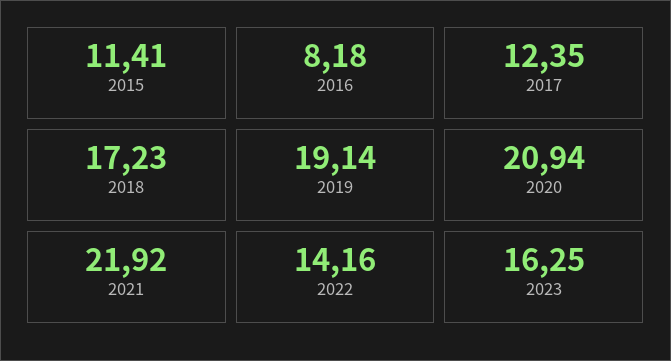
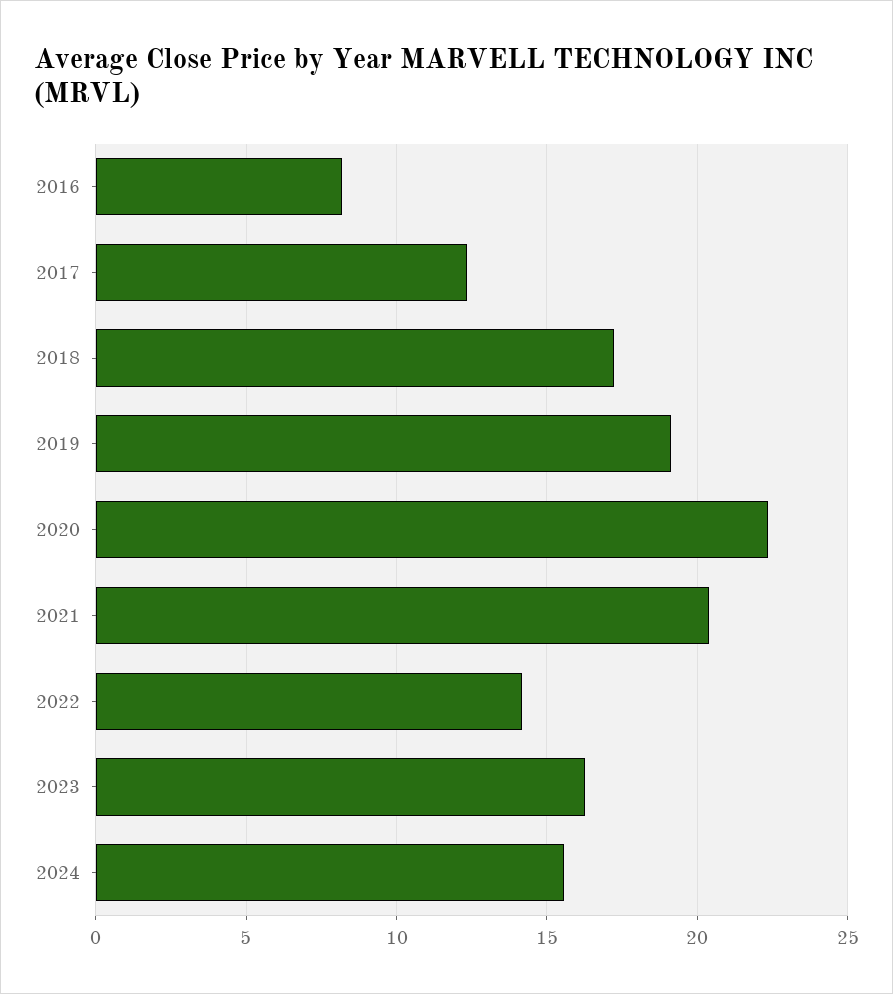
2015: 11.41 -> none
2020: 20.94 -> 22.5
2021: 21.92 -> 20.5
2024: none -> 15.5

